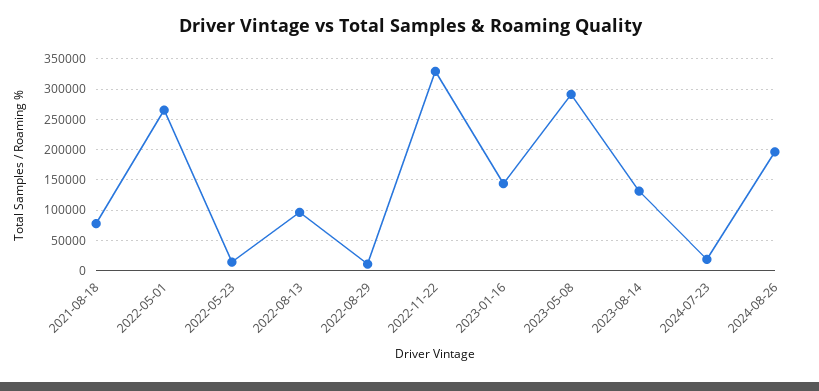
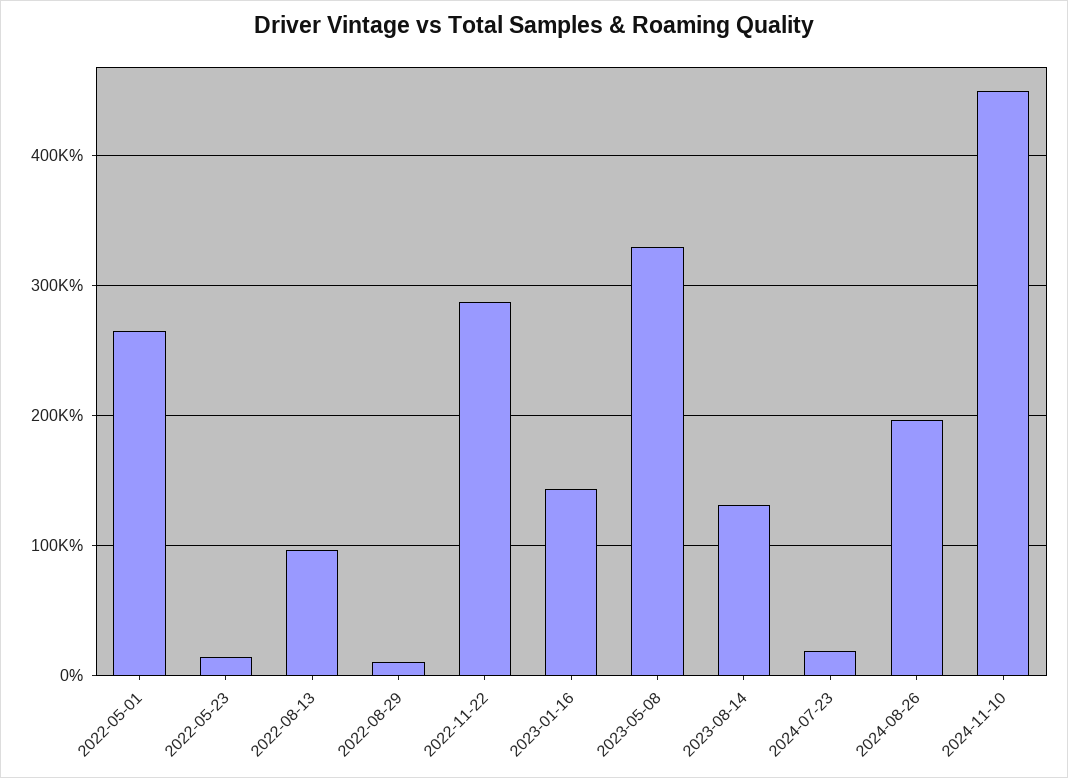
2021-08-18: 80000 -> none
2022-11-22: 330000 -> 290000
2023-05-08: 290000 -> 330000
2024-11-10: none -> 450000

